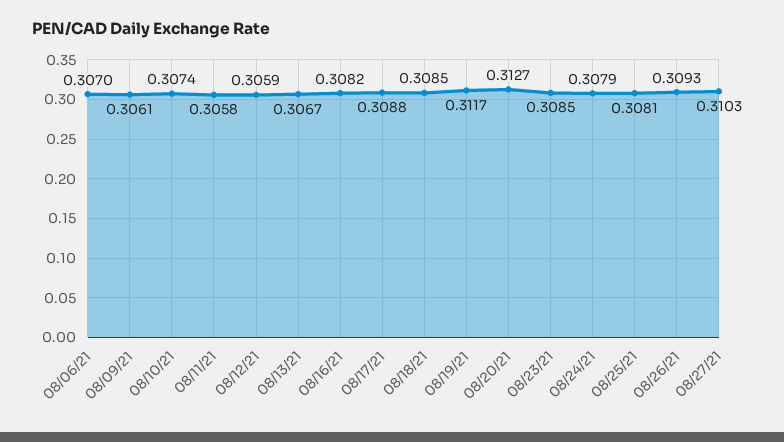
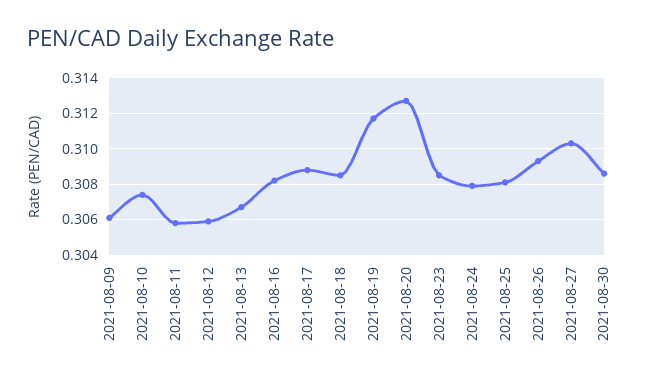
08/06/21: 0.307 -> none
2021-08-30: none -> 0.3085

